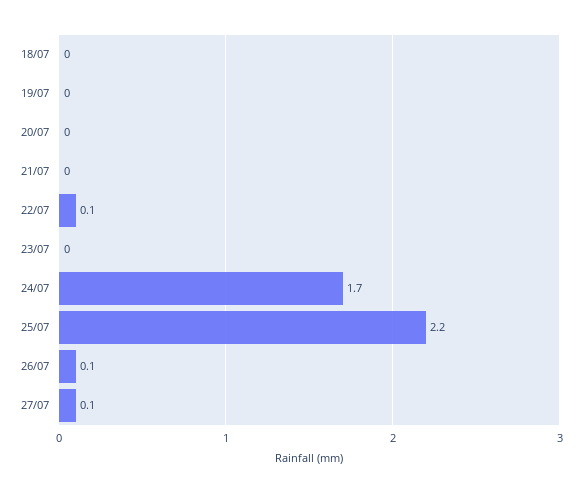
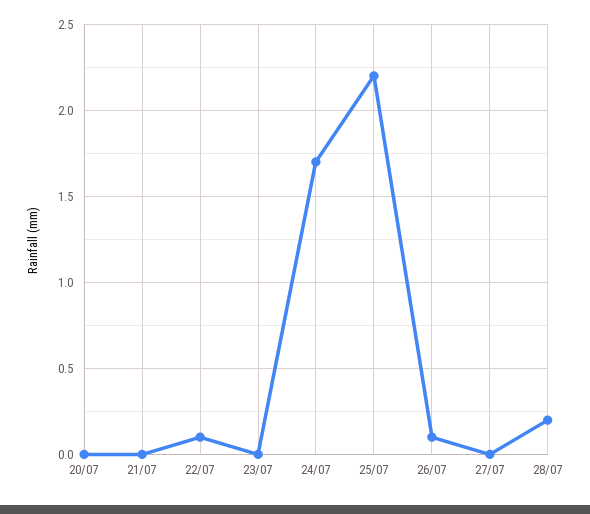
18/07: 0 -> none
19/07: 0 -> none
27/07: 0.1 -> 0
28/07: none -> 0.2

